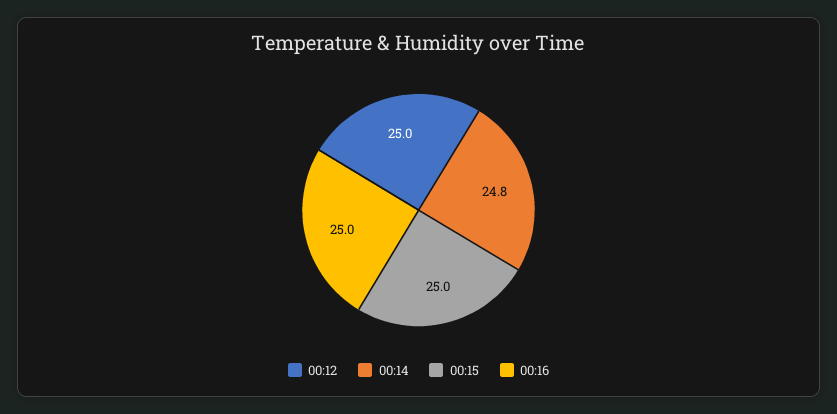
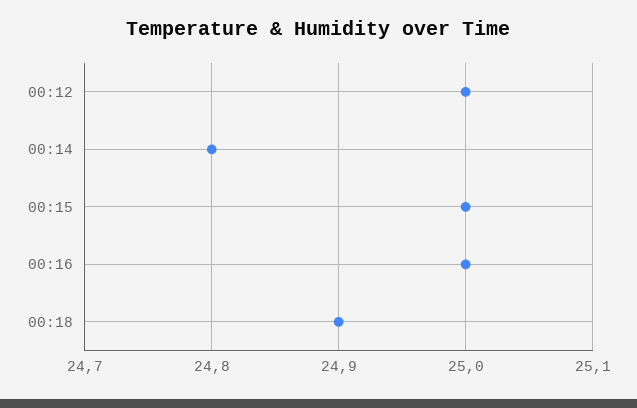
00:18: none -> 24.9

